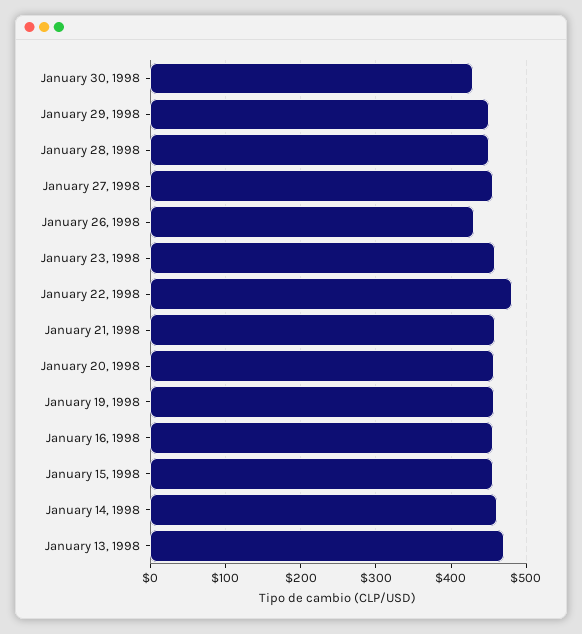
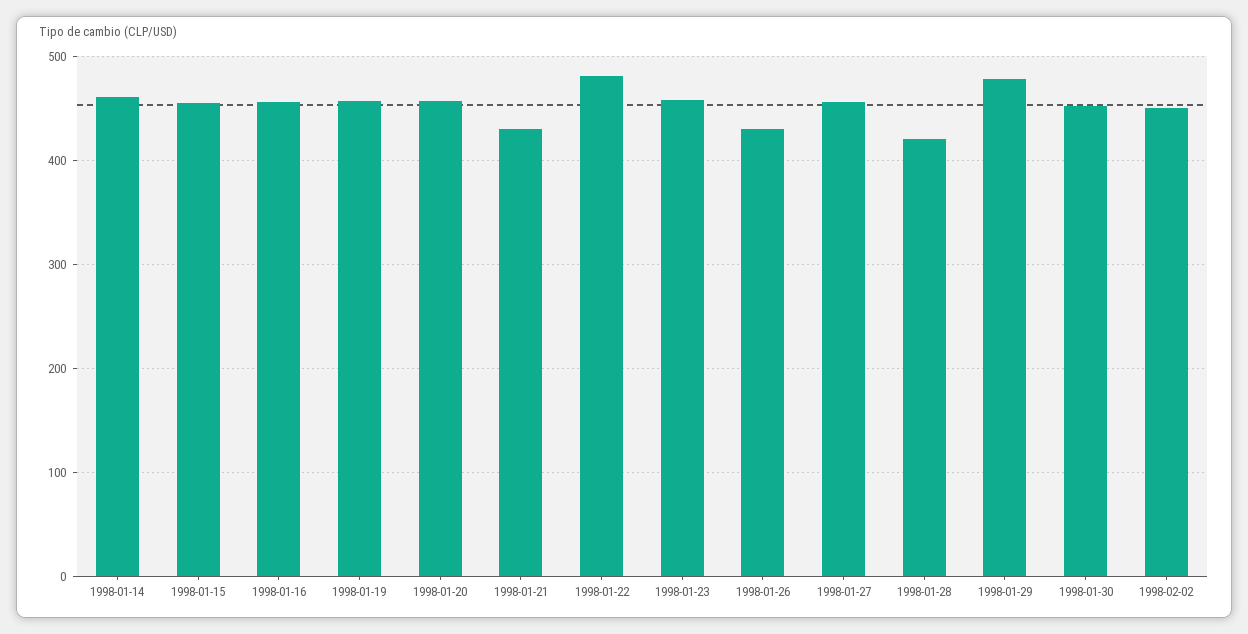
January 30, 1998: 430 -> 450
January 29, 1998: 450 -> 480
January 28, 1998: 450 -> 420
January 21, 1998: 460 -> 430
January 13, 1998: 470 -> none
1998-02-02: none -> 450

